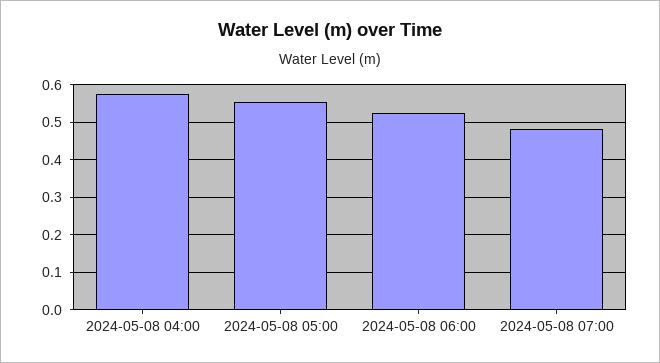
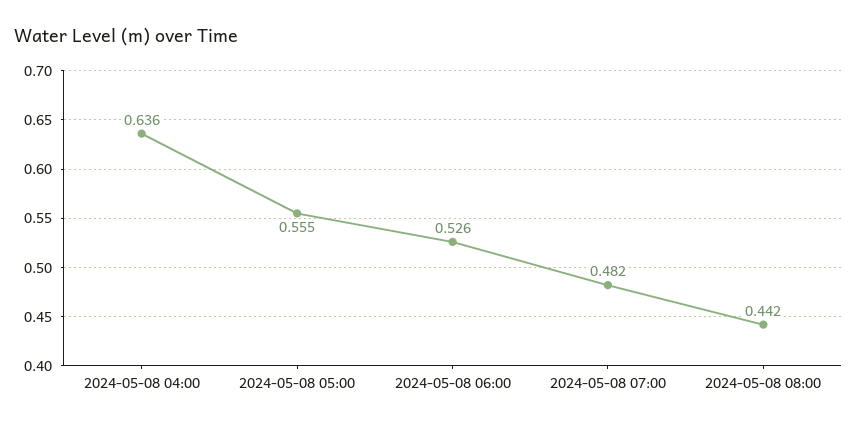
2024-05-08 04:00: 0.58 -> 0.636
2024-05-08 08:00: none -> 0.442

